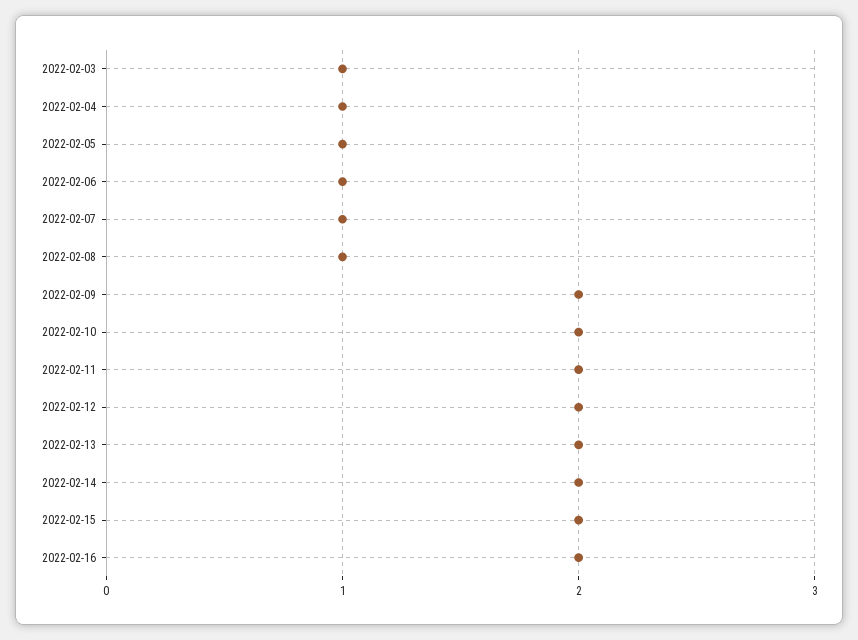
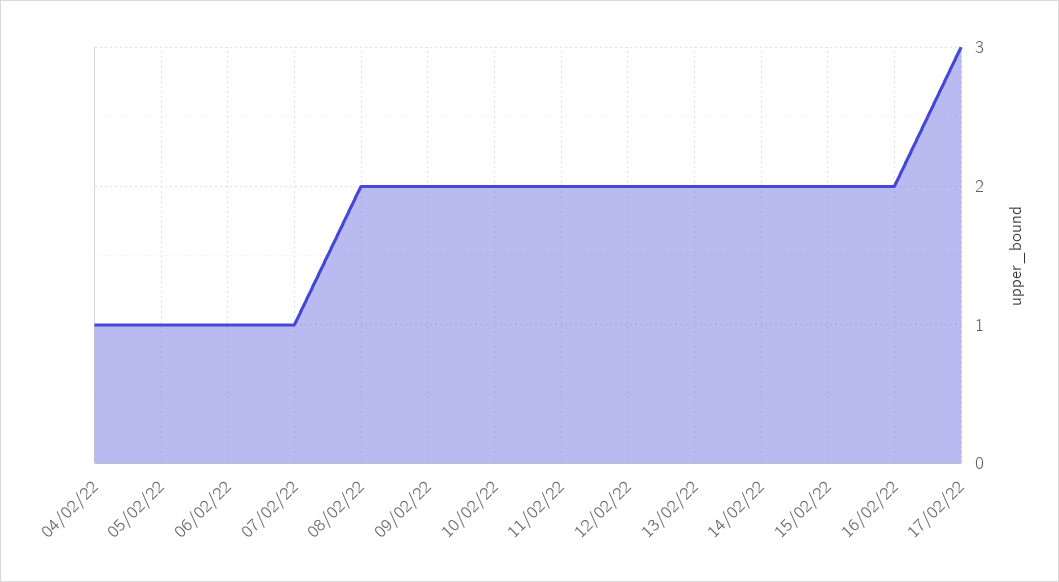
2022-02-03: 1 -> none
2022-02-08: 1 -> 2
17/02/22: none -> 3

